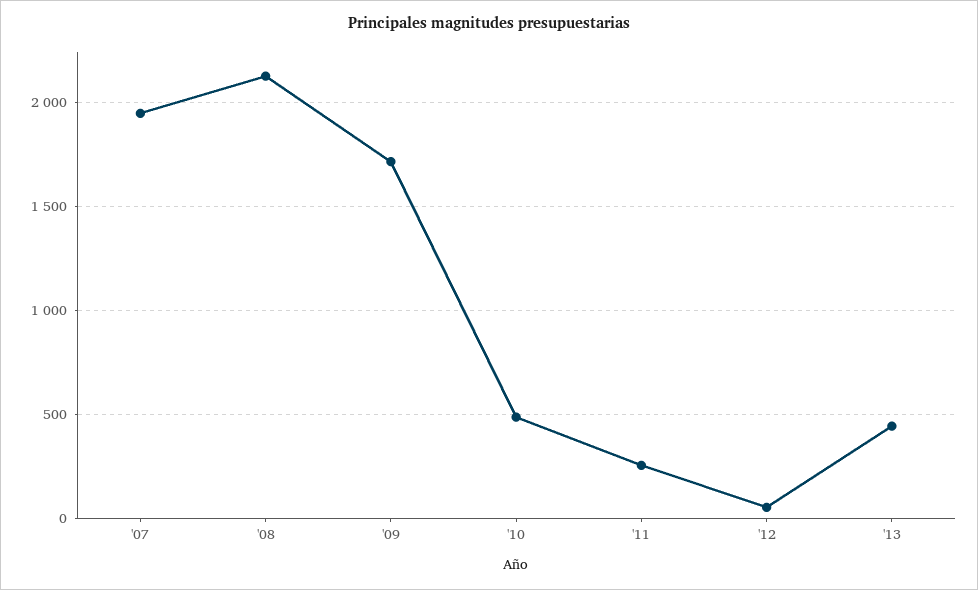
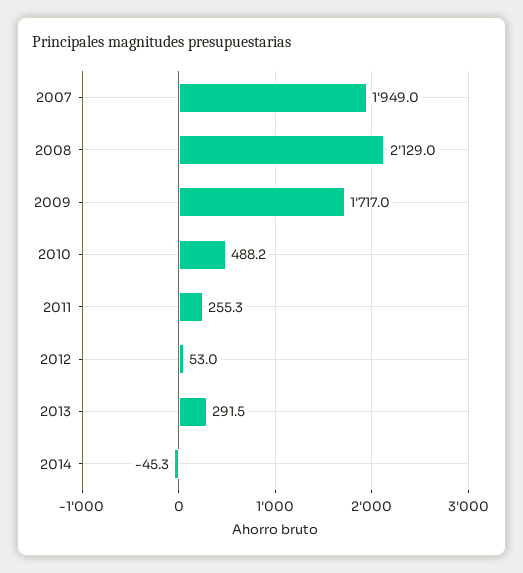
'13: 450 -> 291.5
2014: none -> -45.3

